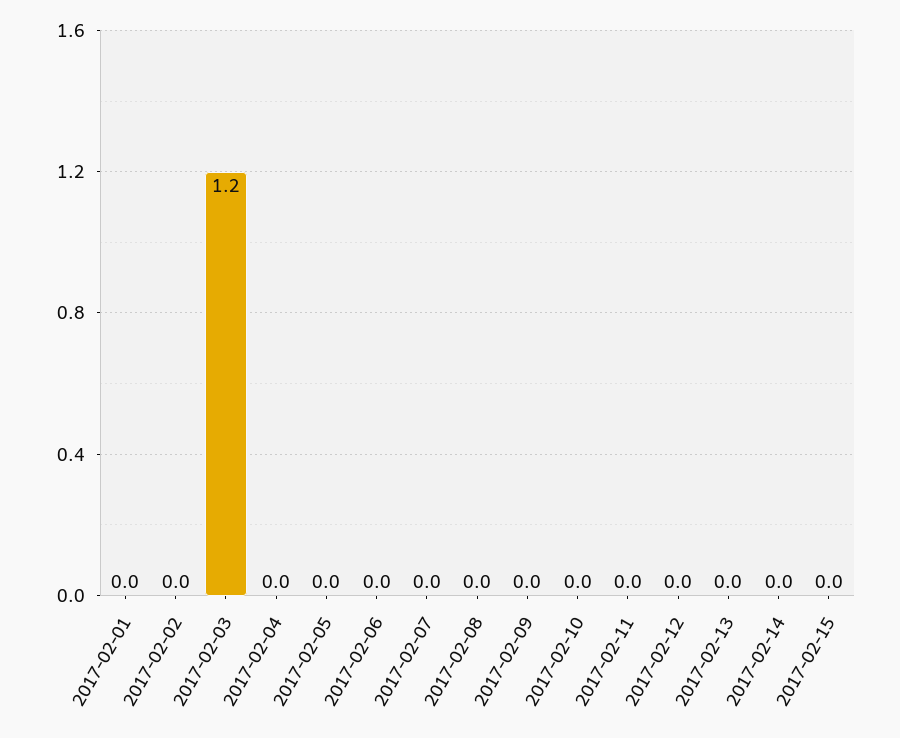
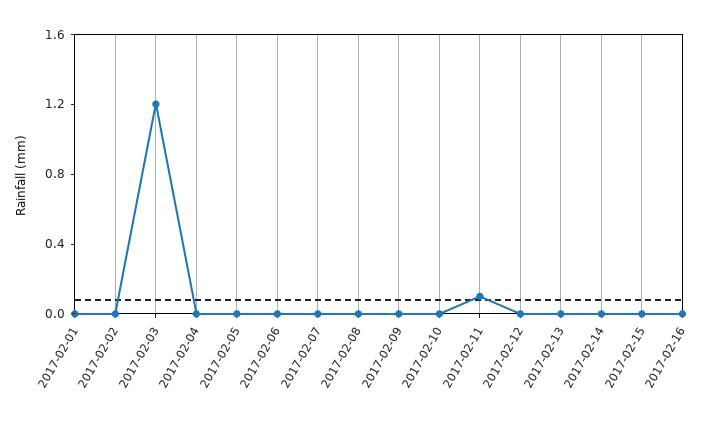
2017-02-11: 0 -> 0.1
2017-02-16: none -> 0

